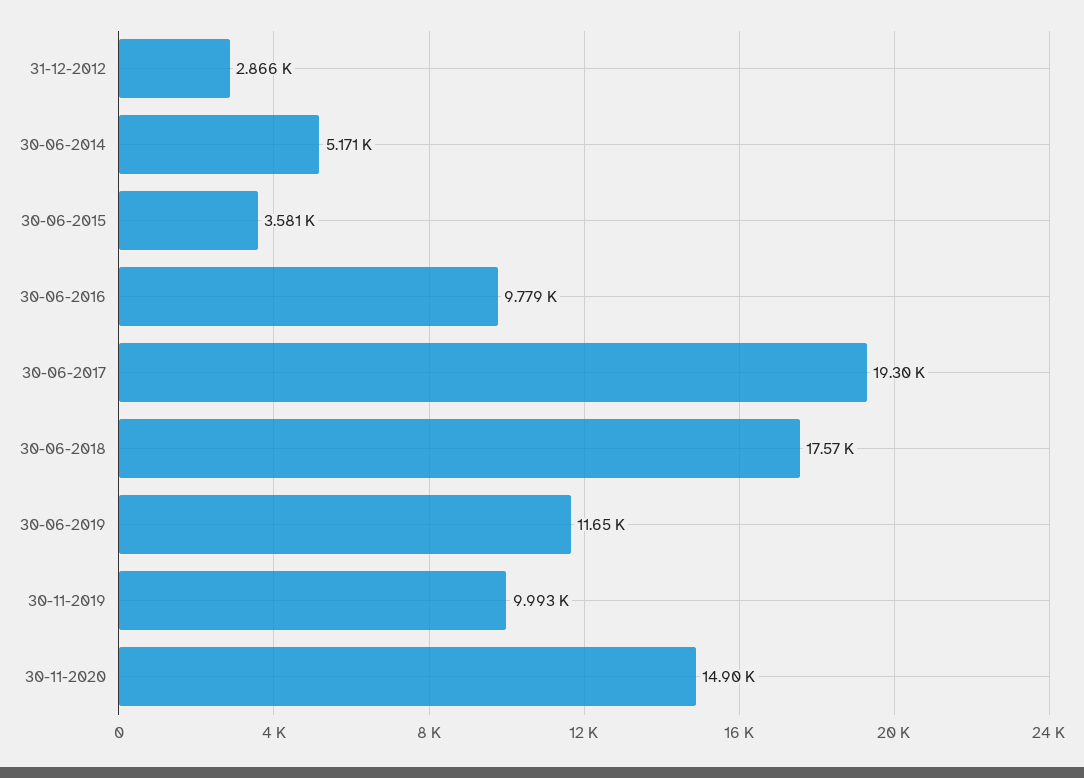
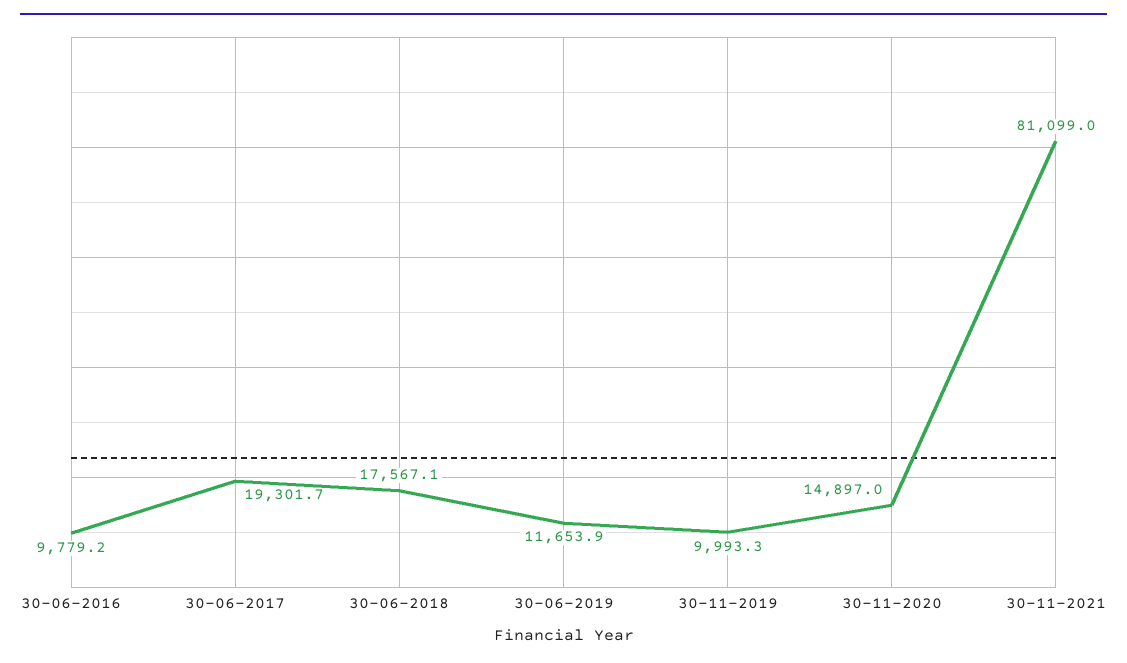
31-12-2012: 2866 -> none
30-06-2014: 5171 -> none
30-06-2015: 3581 -> none
30-11-2021: none -> 81099

